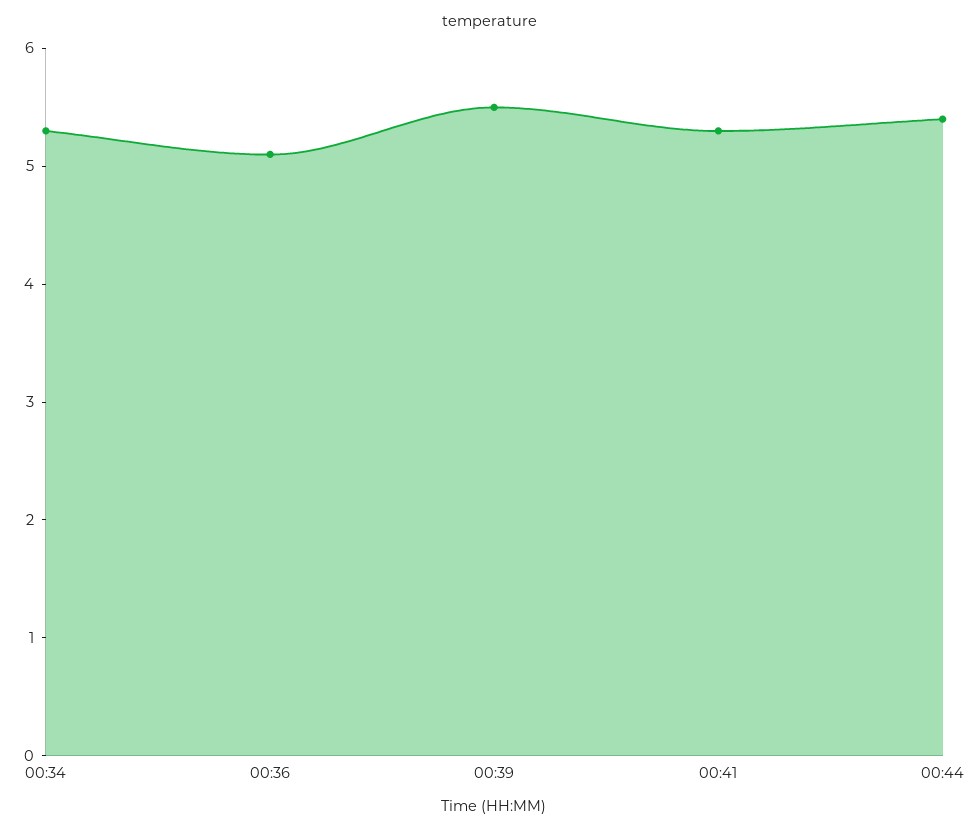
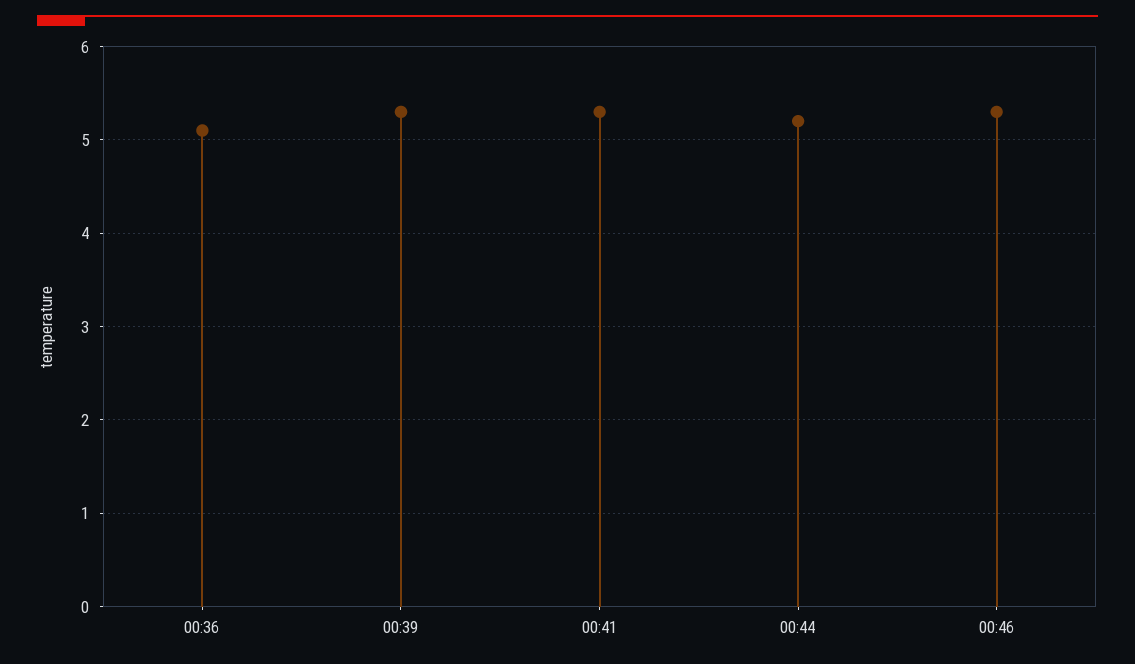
00:34: 5.3 -> none
00:39: 5.5 -> 5.3
00:44: 5.4 -> 5.2
00:46: none -> 5.3

